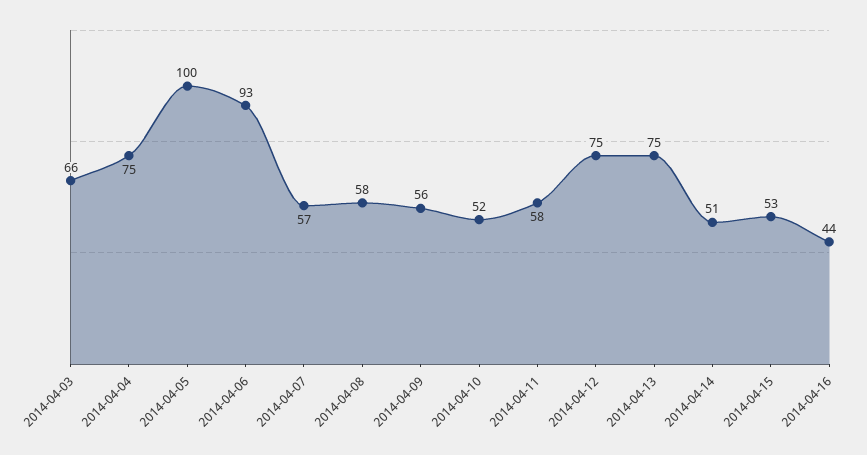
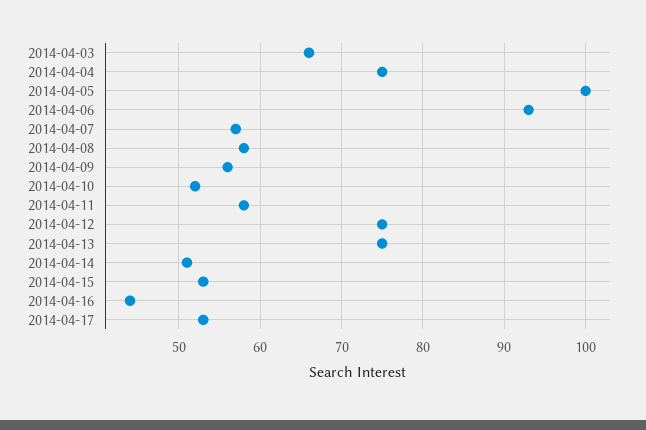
2014-04-17: none -> 53

